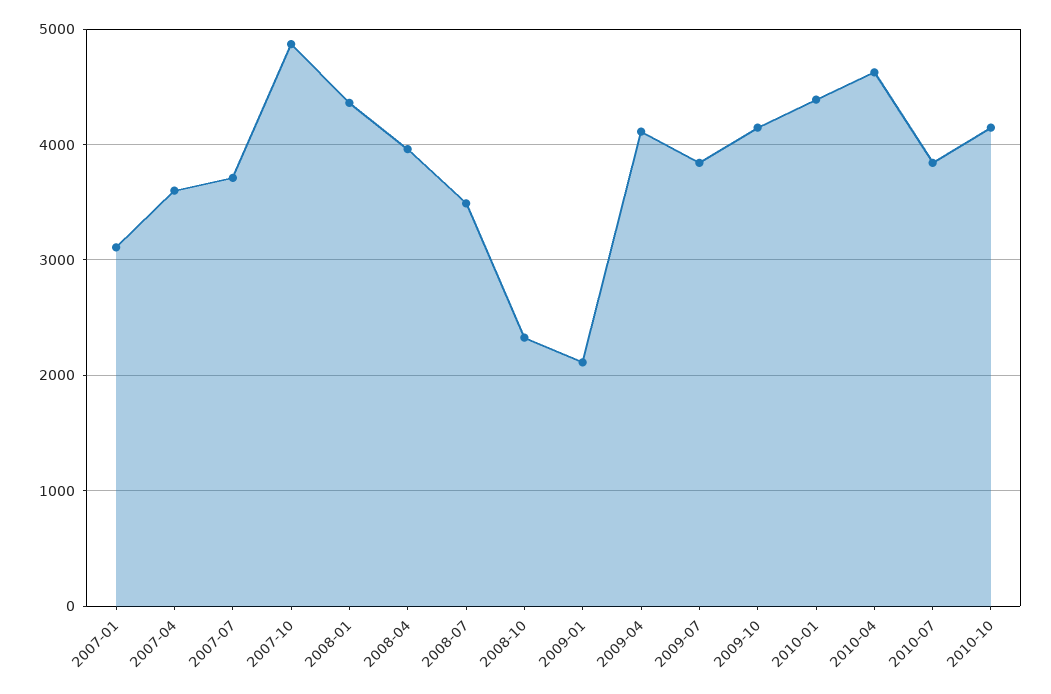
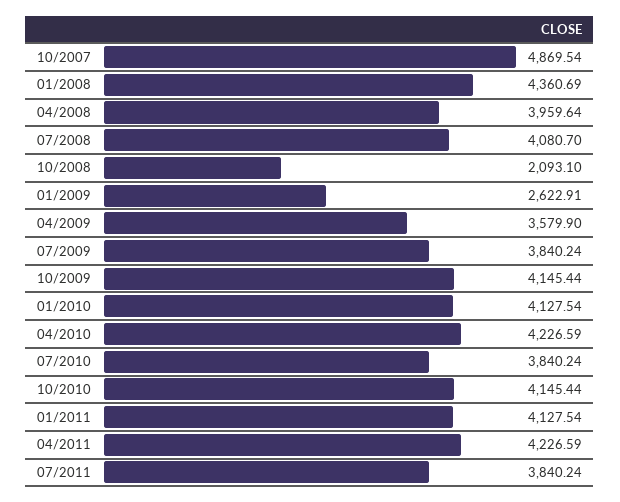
2007-01: 3100 -> none
2007-04: 3600 -> none
2007-07: 3700 -> none
2008-07: 3500 -> 4080.7
2008-10: 2300 -> 2093.1
2009-01: 2100 -> 2622.91
2009-04: 4100 -> 3579.9
2010-01: 4400 -> 4127.54
2010-04: 4600 -> 4226.59
01/2011: none -> 4127.54
04/2011: none -> 4226.59
07/2011: none -> 3840.24

